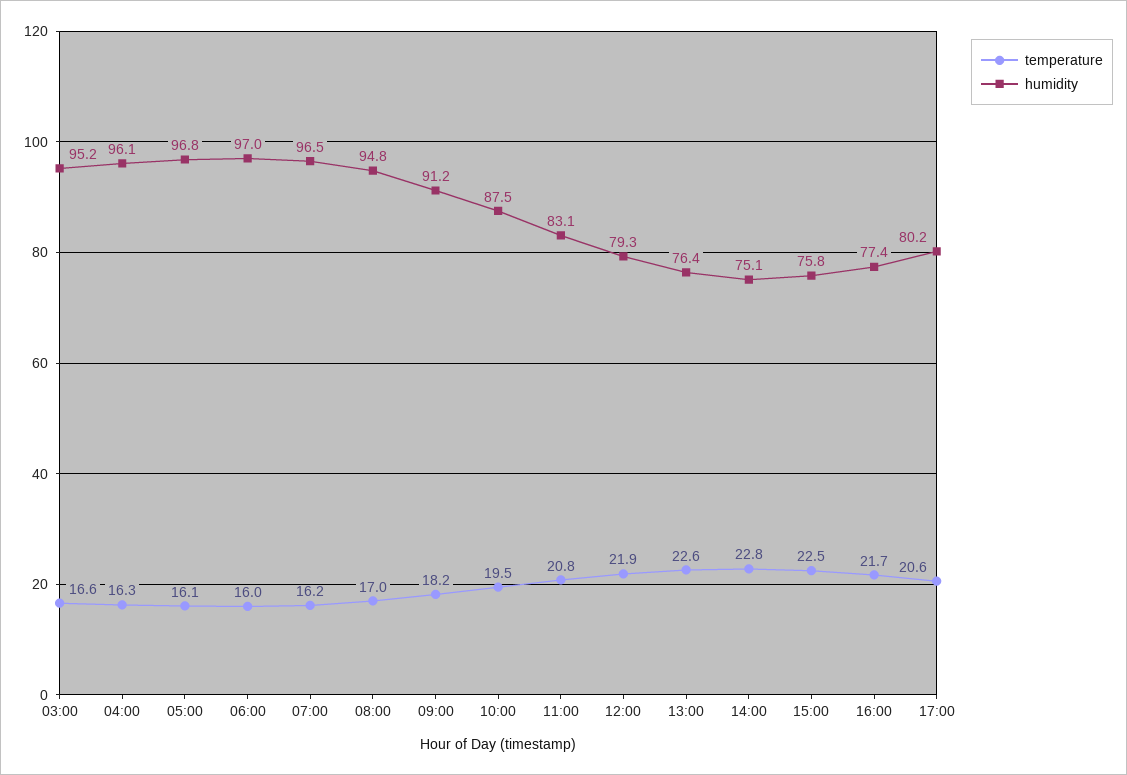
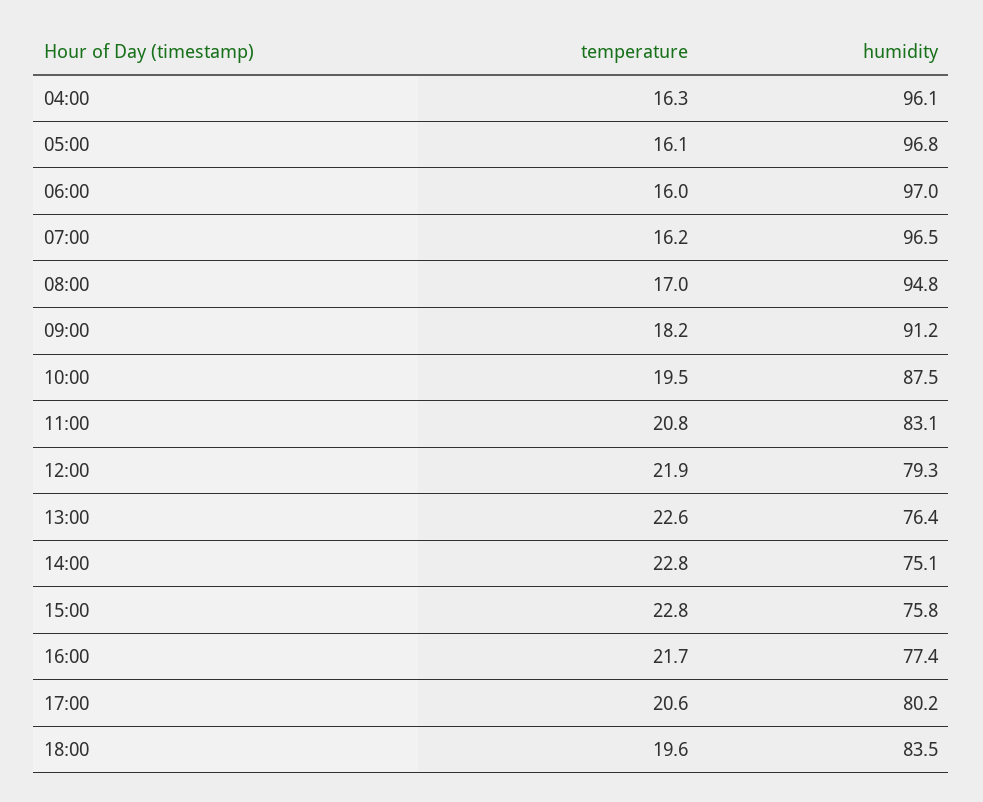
temperature, 03:00: 16.6 -> none
humidity, 03:00: 95.2 -> none
temperature, 15:00: 22.5 -> 22.8
temperature, 18:00: none -> 19.6
humidity, 18:00: none -> 83.5

